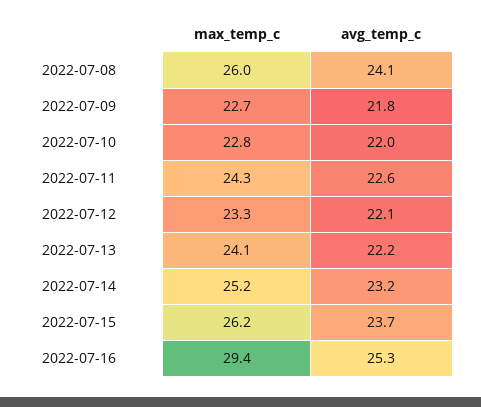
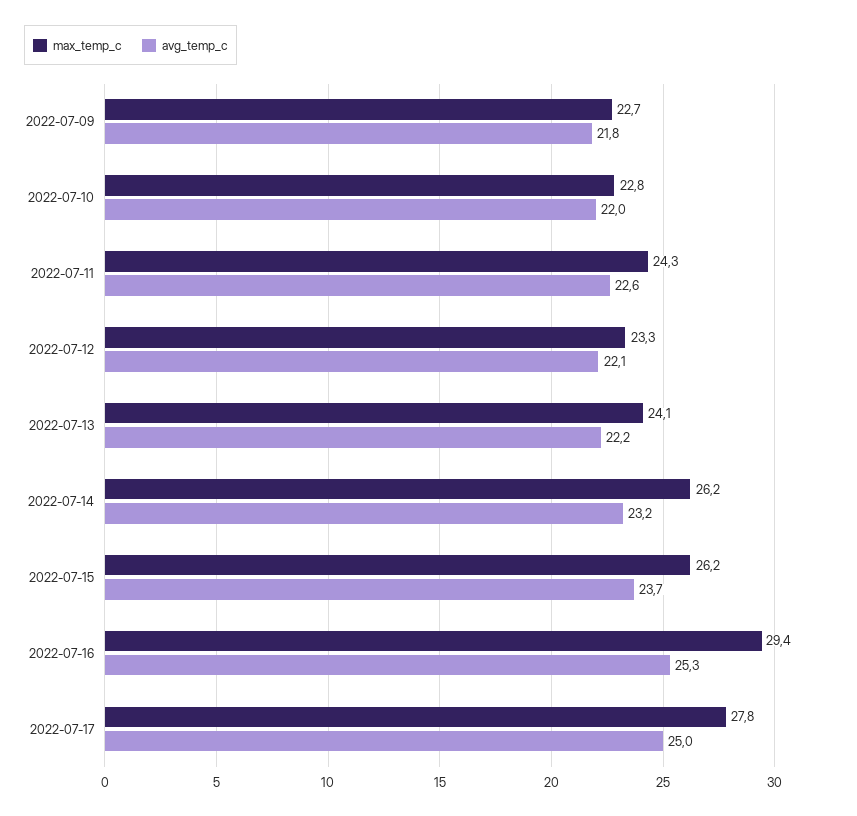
max_temp_c, 2022-07-08: 26 -> none
avg_temp_c, 2022-07-08: 24.1 -> none
max_temp_c, 2022-07-14: 25.2 -> 26.2
max_temp_c, 2022-07-17: none -> 27.8
avg_temp_c, 2022-07-17: none -> 25

